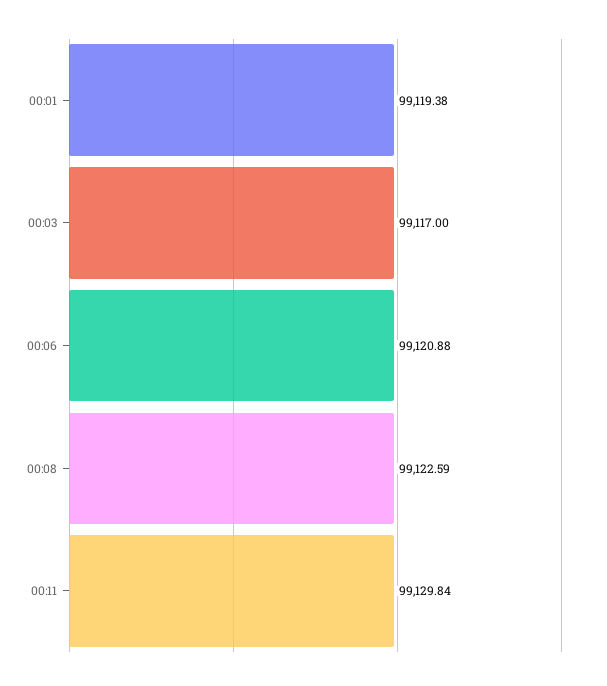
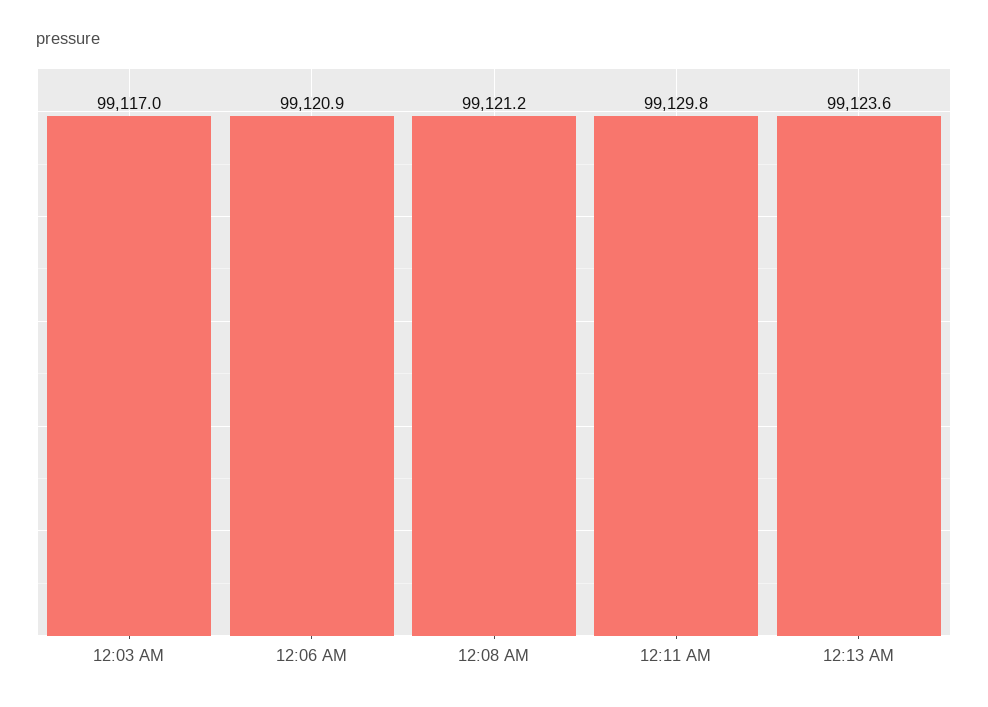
00:01: 99119.38 -> none
00:08: 99122.59 -> 99121.2
12:13 AM: none -> 99123.6

